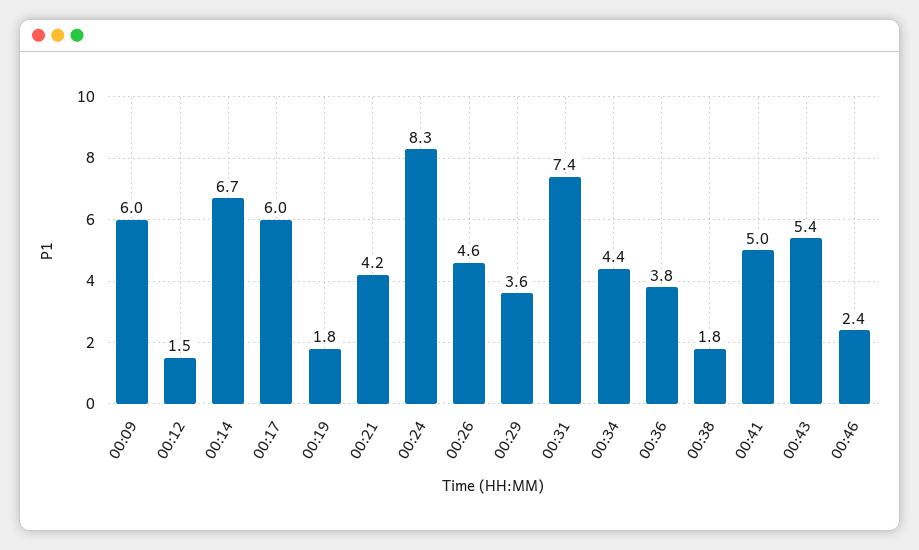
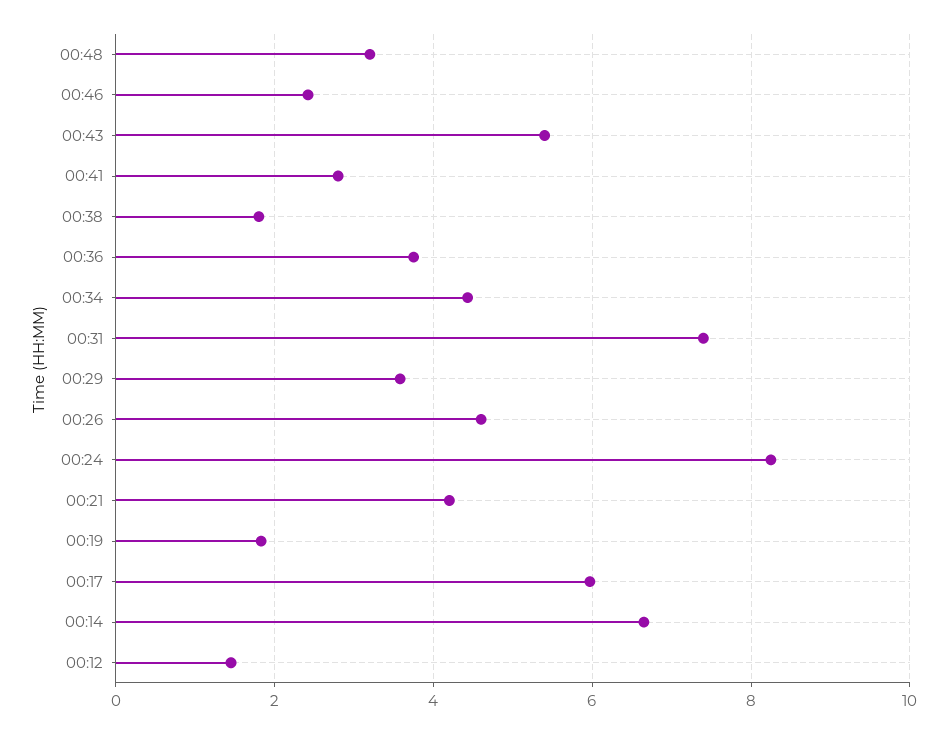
00:09: 6 -> none
00:41: 5 -> 2.8
00:48: none -> 3.2

